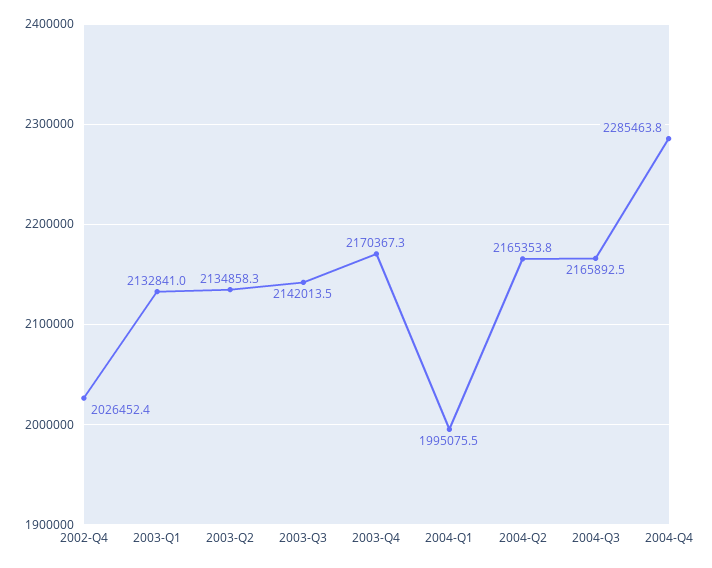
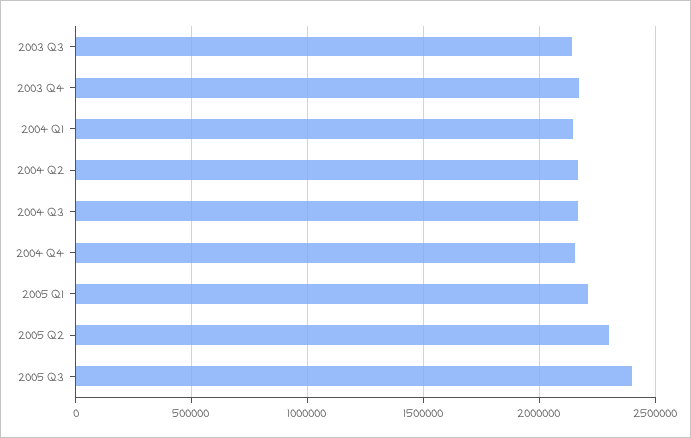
2002-Q4: 2026452.4 -> none
2003-Q1: 2132841 -> none
2003-Q2: 2134858.3 -> none
2004-Q1: 1995075.5 -> 2150000
2004-Q4: 2285463.8 -> 2150000
2005 Q1: none -> 2200000
2005 Q2: none -> 2300000
2005 Q3: none -> 2400000

